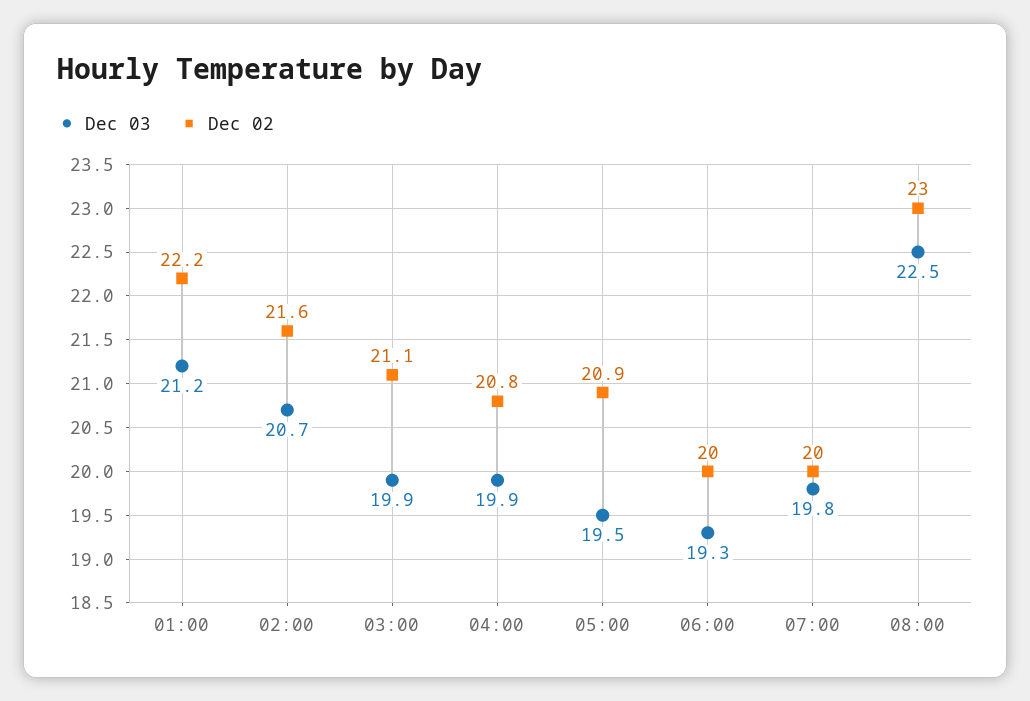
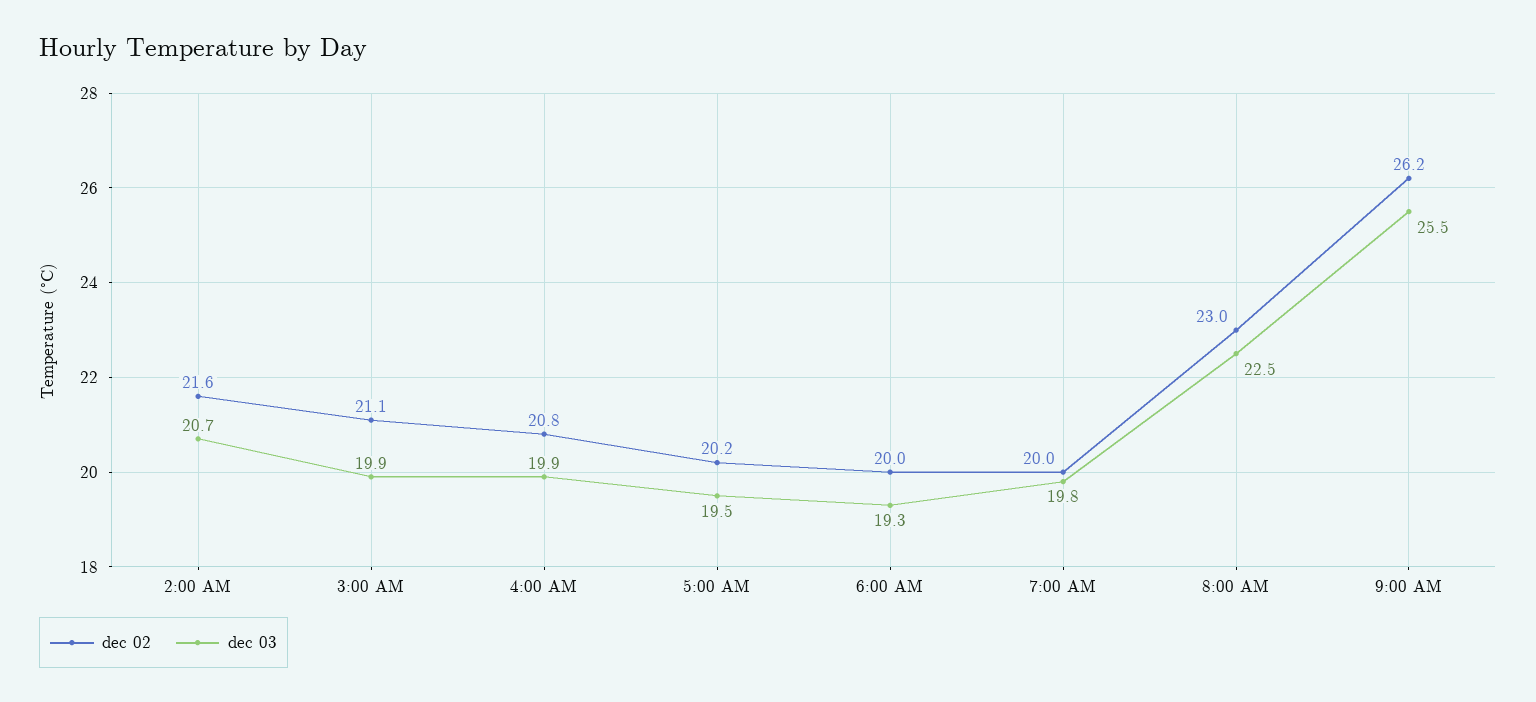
Dec 03, 01:00: 21.2 -> none
Dec 02, 01:00: 22.2 -> none
Dec 02, 05:00: 20.9 -> 20.2
Dec 02, 9:00 AM: none -> 26.2
Dec 03, 9:00 AM: none -> 25.5

